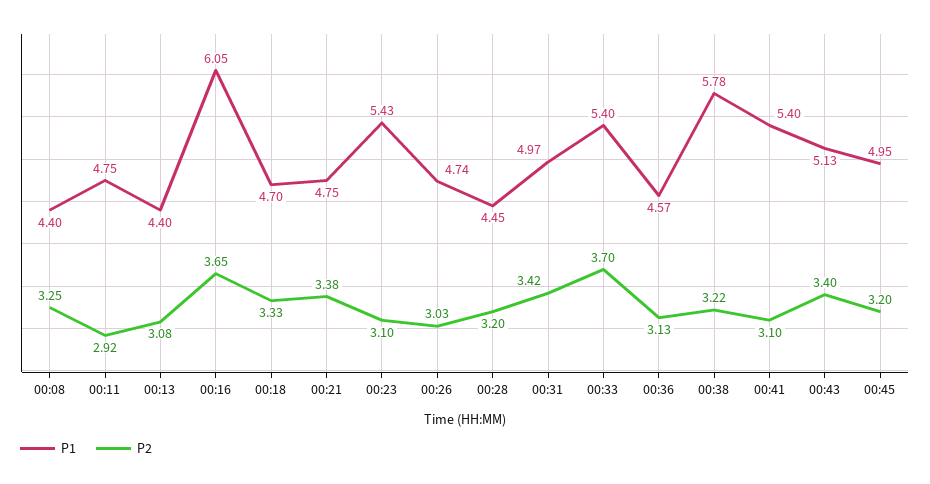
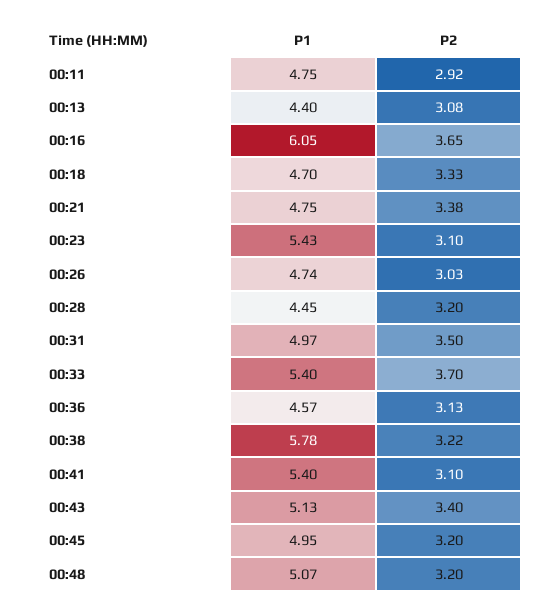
P1, 00:08: 4.4 -> none
P2, 00:08: 3.25 -> none
P2, 00:31: 3.42 -> 3.5
P1, 00:48: none -> 5.07
P2, 00:48: none -> 3.2

